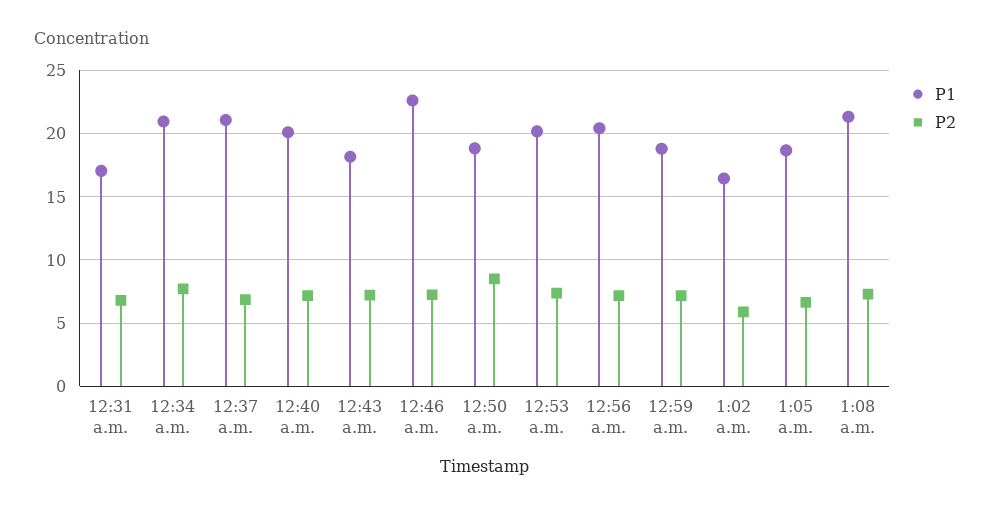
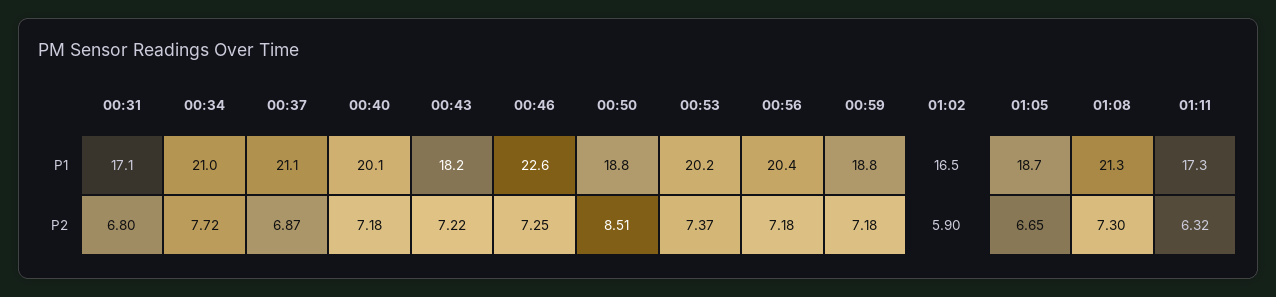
P1, 01:11: none -> 17.3
P2, 01:11: none -> 6.32

